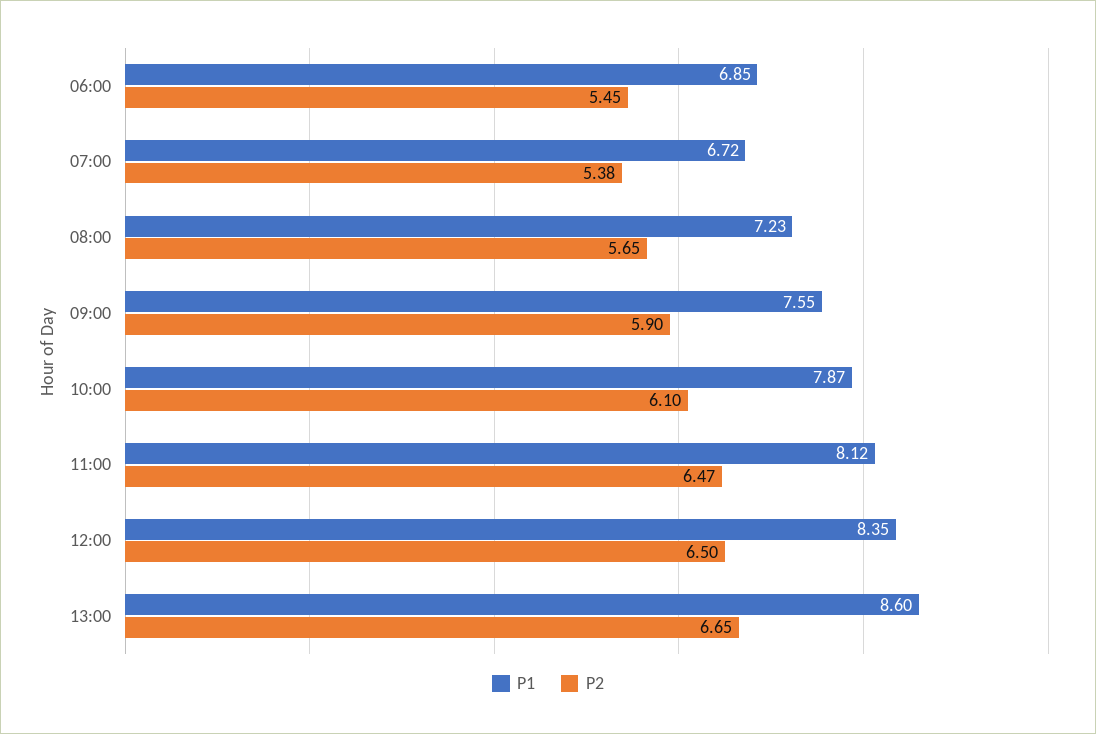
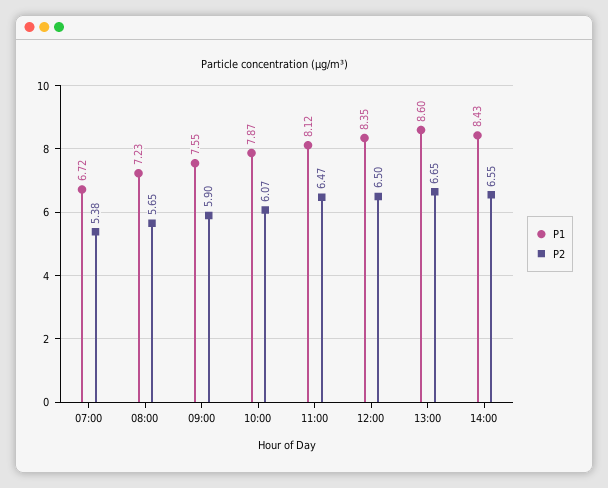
P1, 06:00: 6.85 -> none
P2, 06:00: 5.45 -> none
P2, 10:00: 6.1 -> 6.07
P1, 14:00: none -> 8.43
P2, 14:00: none -> 6.55

